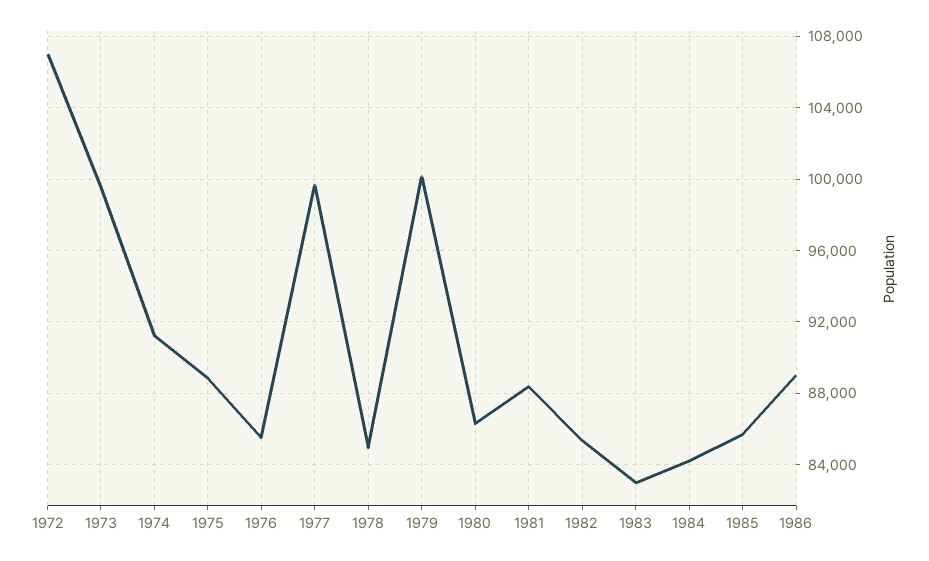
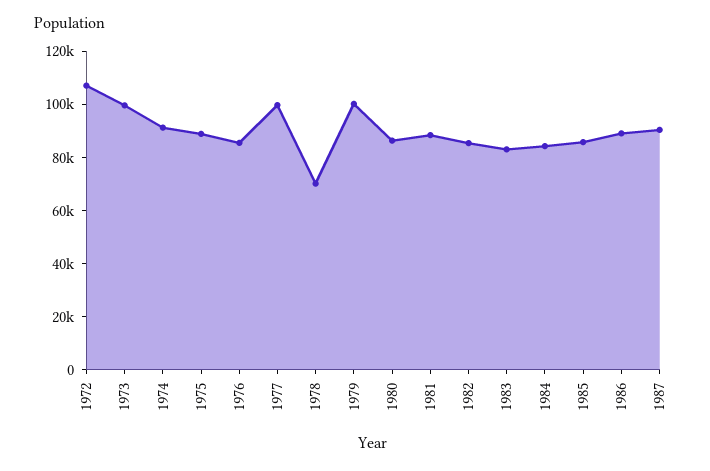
1978: 85000 -> 70000
1987: none -> 90000

